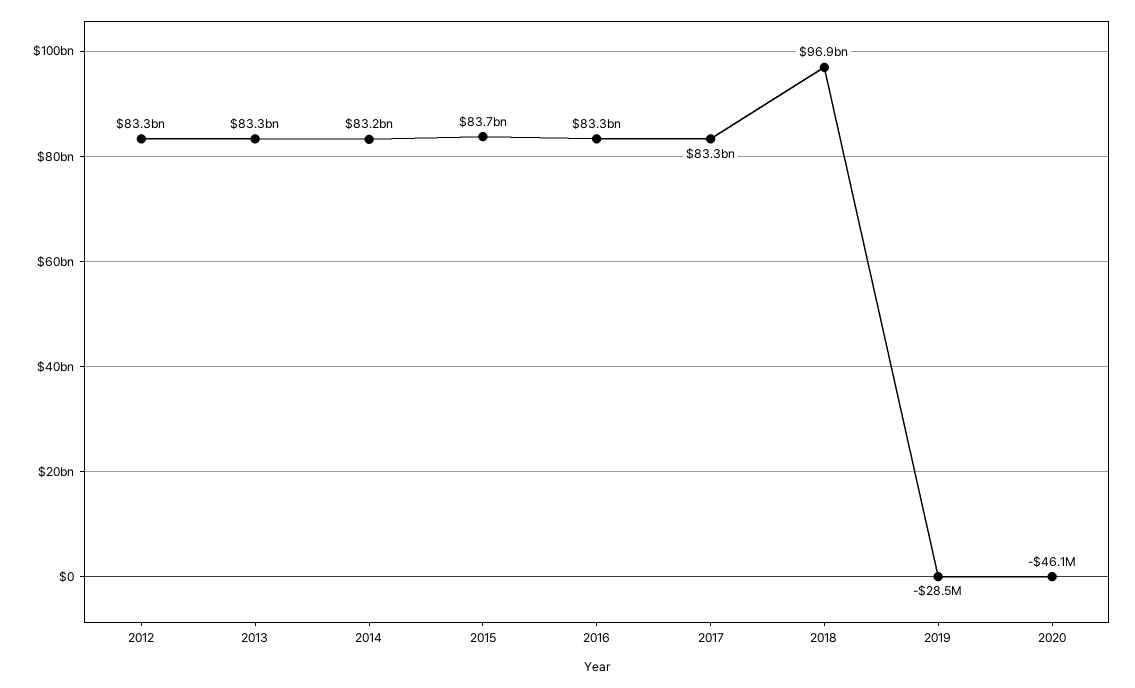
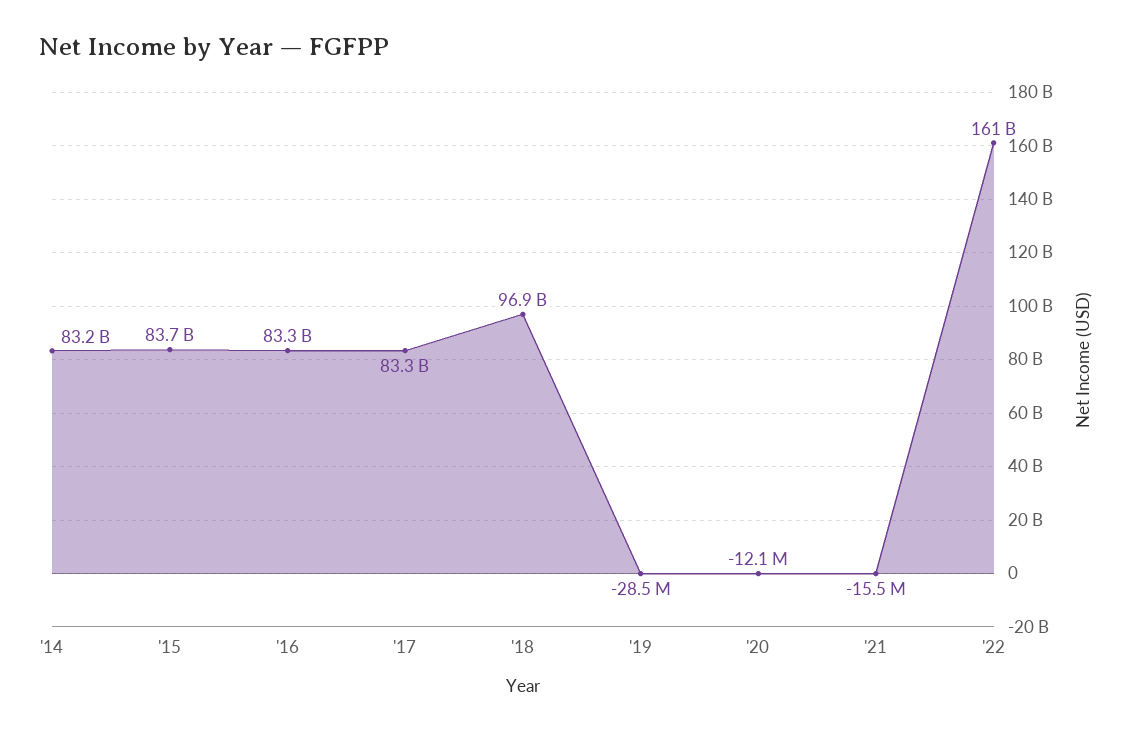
2012: 83300000000 -> none
2013: 83300000000 -> none
2020: -46100000 -> -12100000
'21: none -> -15500000
'22: none -> 161000000000

